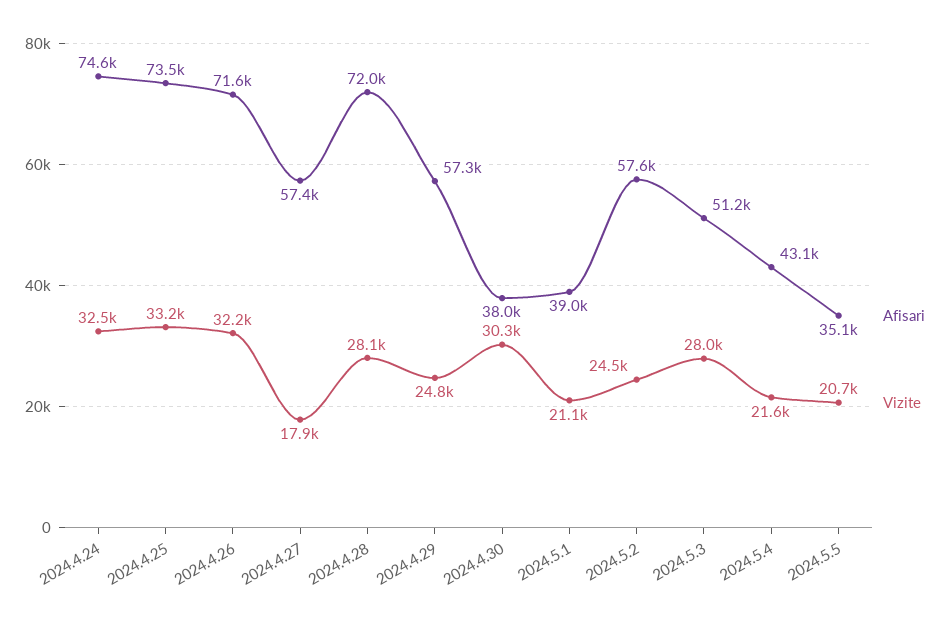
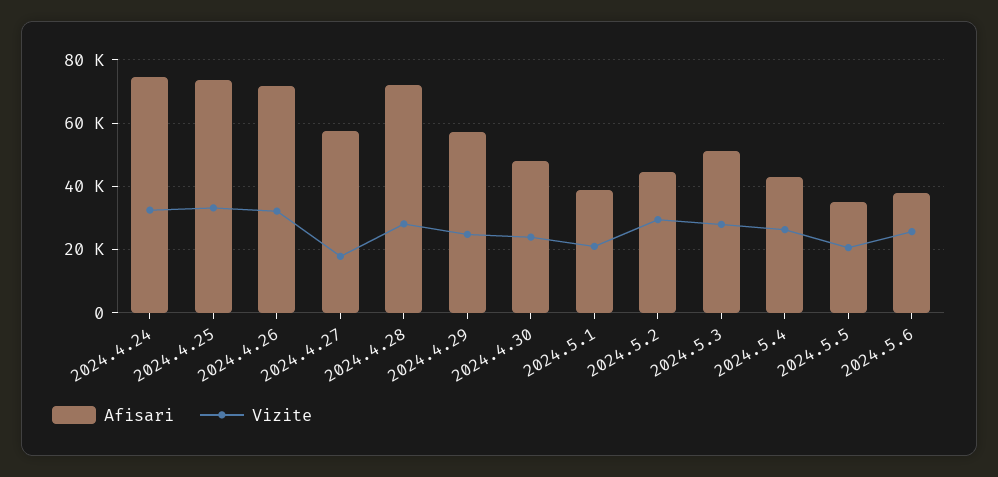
Afisari, 2024.4.30: 38000 -> 48000
Vizite, 2024.4.30: 30300 -> 24000
Afisari, 2024.5.2: 57600 -> 44000
Vizite, 2024.5.2: 24500 -> 30000
Vizite, 2024.5.4: 21600 -> 26000
Afisari, 2024.5.6: none -> 38000
Vizite, 2024.5.6: none -> 26000

